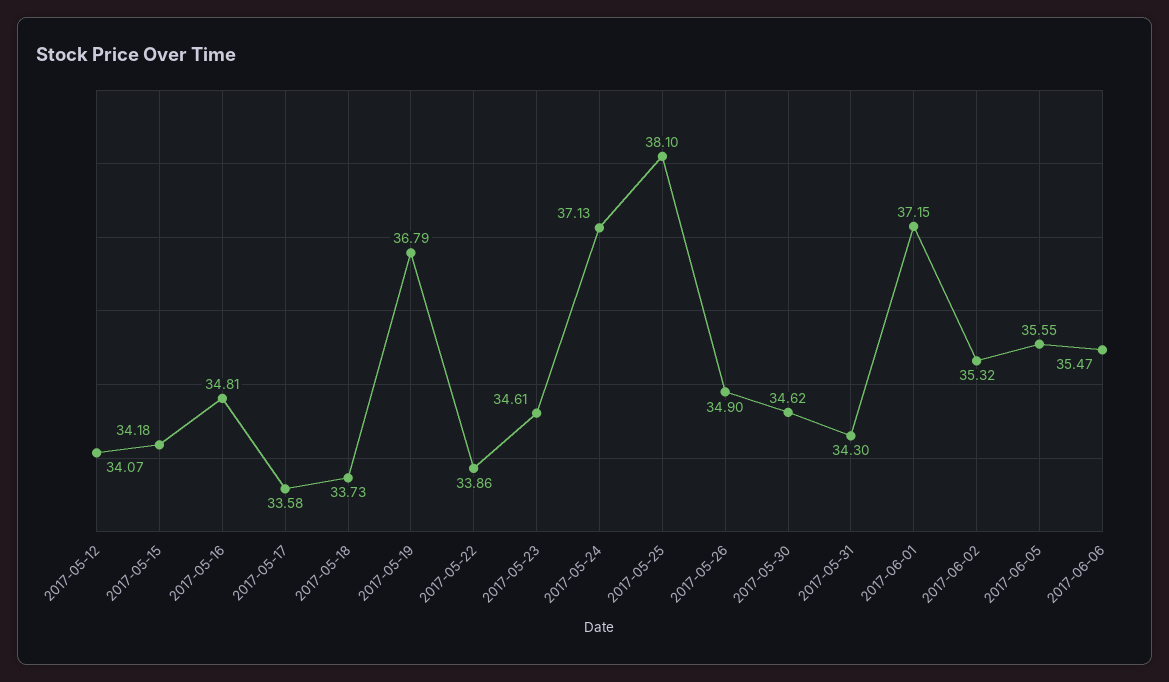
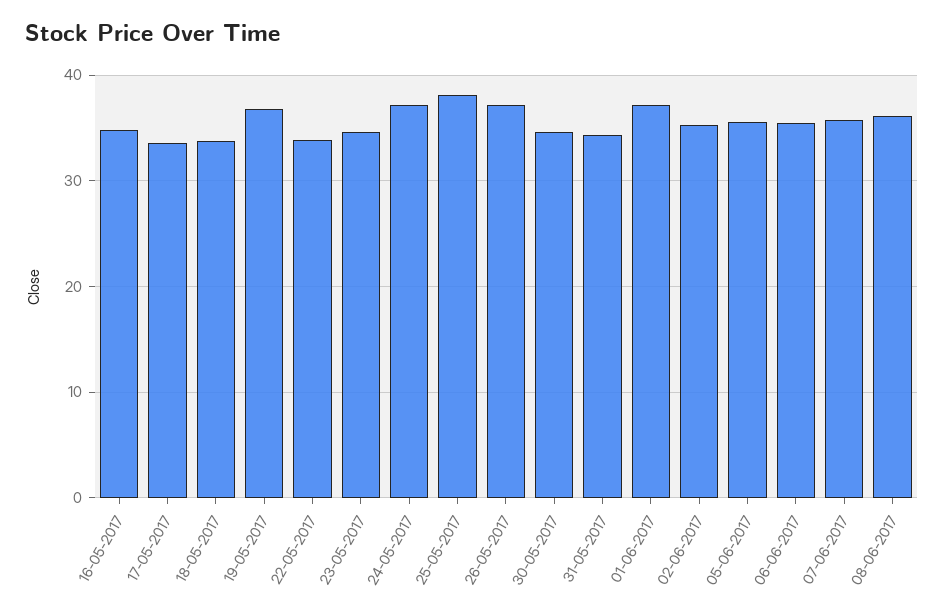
2017-05-12: 34.07 -> none
2017-05-15: 34.18 -> none
2017-05-26: 34.9 -> 37
07-06-2017: none -> 36
08-06-2017: none -> 36

